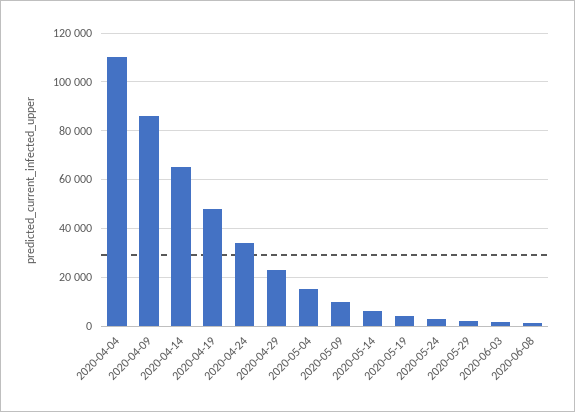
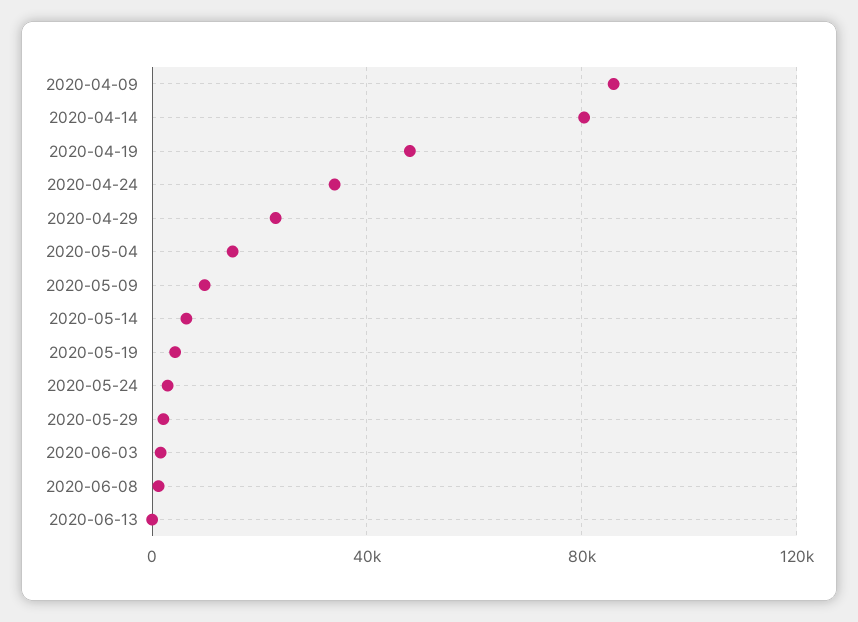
2020-04-04: 110000 -> none
2020-04-14: 65000 -> 80000
2020-06-13: none -> 0

